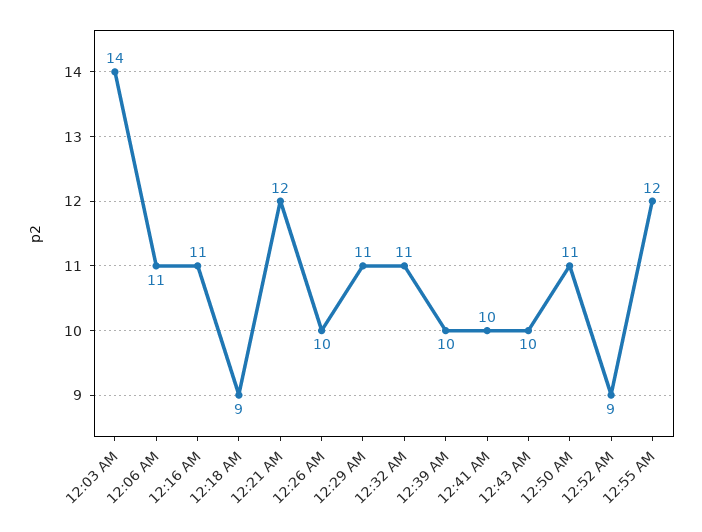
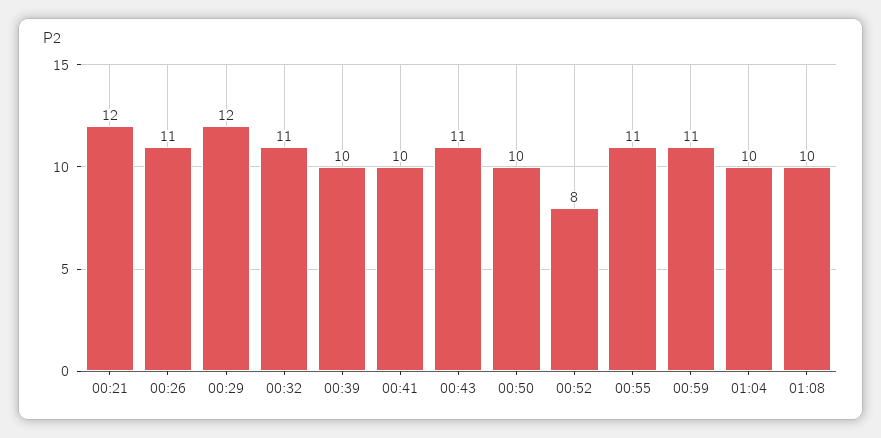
12:03 AM: 14 -> none
12:06 AM: 11 -> none
12:16 AM: 11 -> none
12:18 AM: 9 -> none
12:26 AM: 10 -> 11
12:29 AM: 11 -> 12
12:43 AM: 10 -> 11
12:50 AM: 11 -> 10
12:52 AM: 9 -> 8
12:55 AM: 12 -> 11
00:59: none -> 11
01:04: none -> 10
01:08: none -> 10

